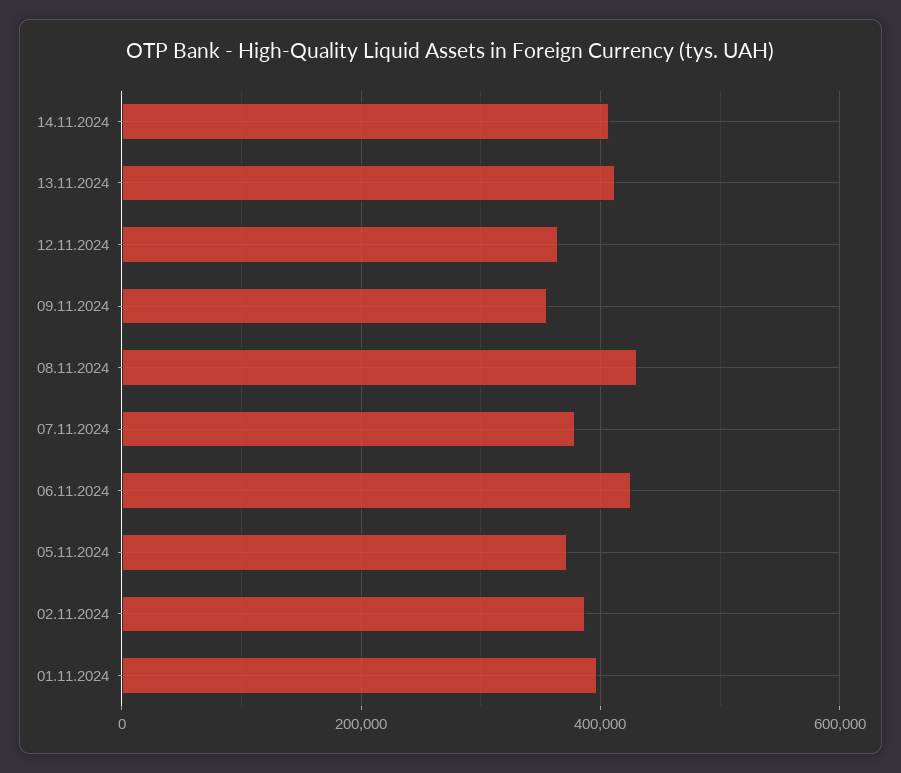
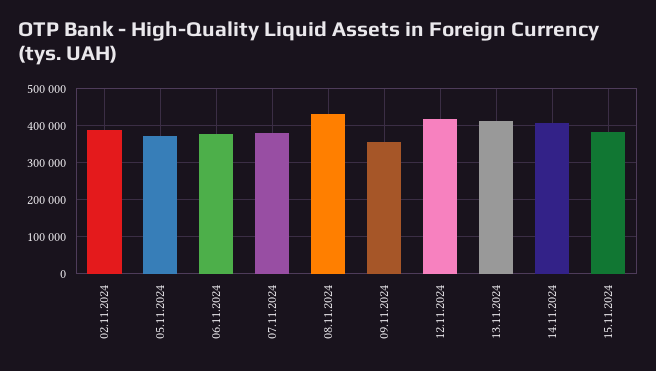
12.11.2024: 360000 -> 420000
06.11.2024: 420000 -> 380000
01.11.2024: 400000 -> none
15.11.2024: none -> 380000

